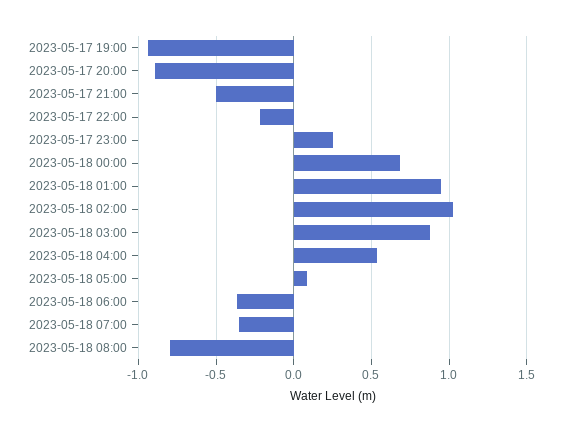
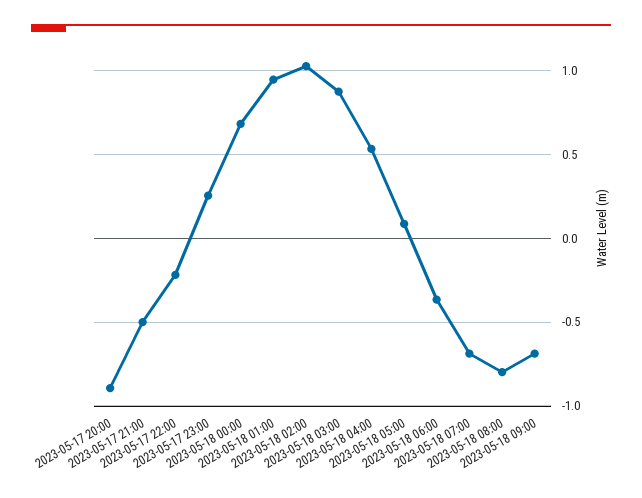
2023-05-17 19:00: -0.95 -> none
2023-05-18 07:00: -0.35 -> -0.7
2023-05-18 09:00: none -> -0.7

